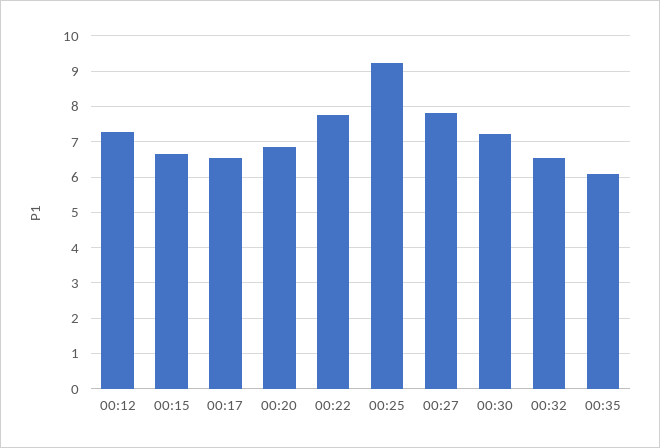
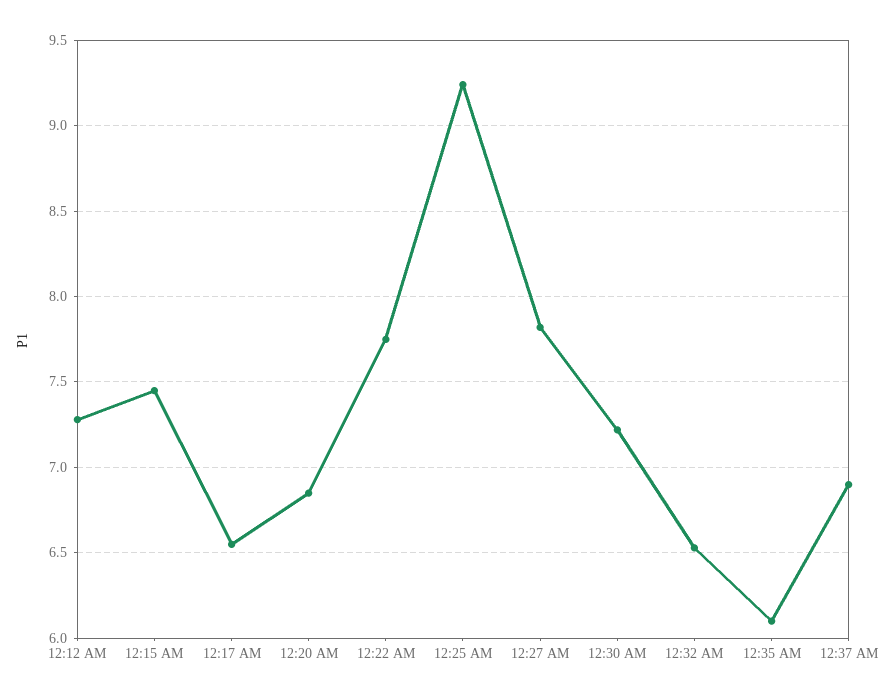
00:15: 6.6 -> 7.45
12:37 AM: none -> 6.9

